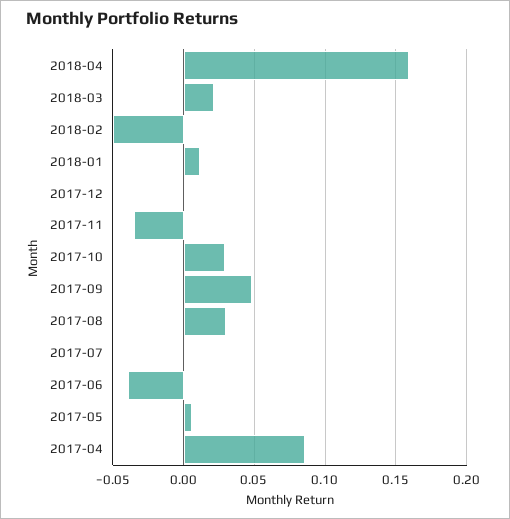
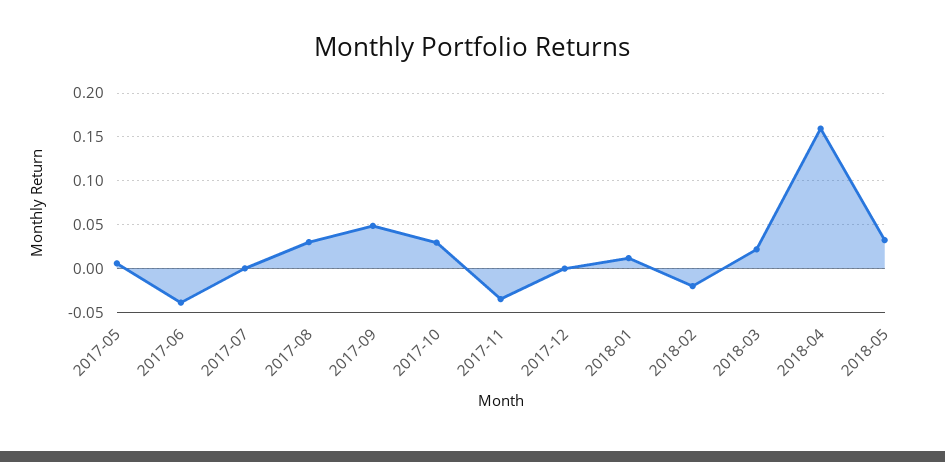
2018-02: -0.05 -> -0.02
2017-04: 0.085 -> none
2018-05: none -> 0.03

